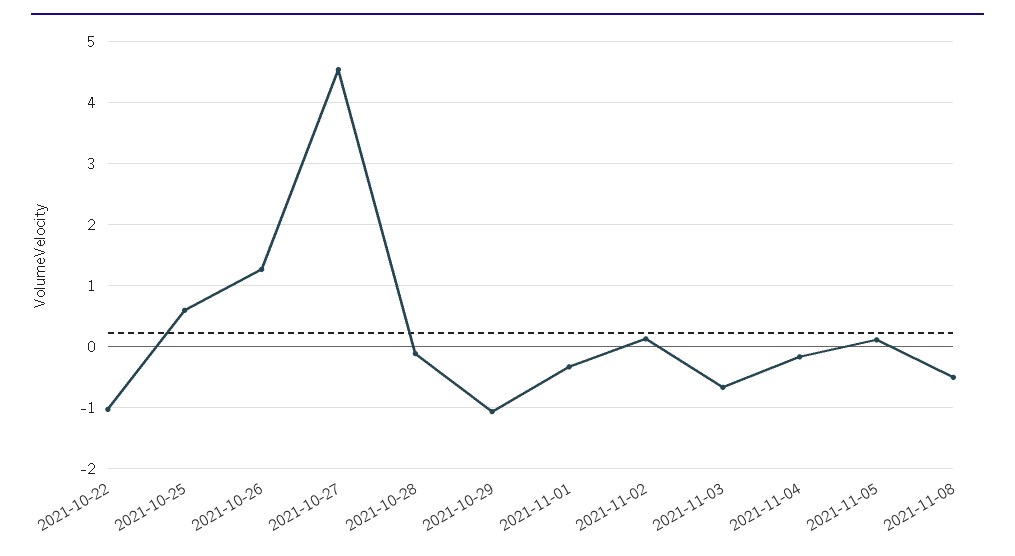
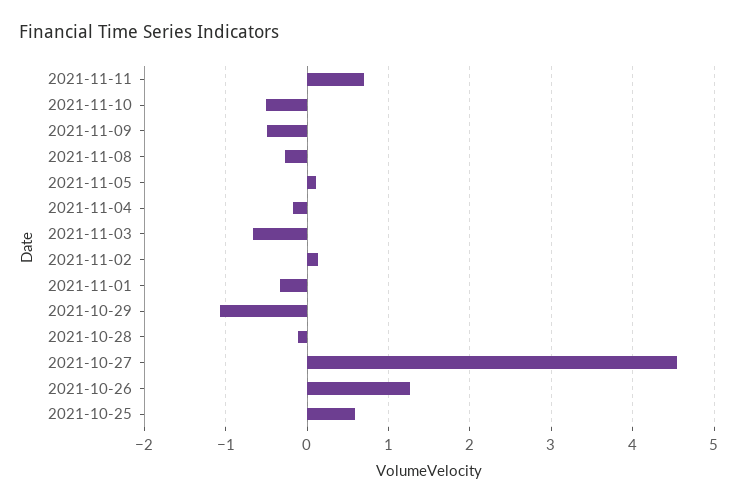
2021-10-22: -1 -> none
2021-11-08: -0.5 -> -0.3
2021-11-11: none -> 0.7
2021-11-10: none -> -0.5
2021-11-09: none -> -0.5

